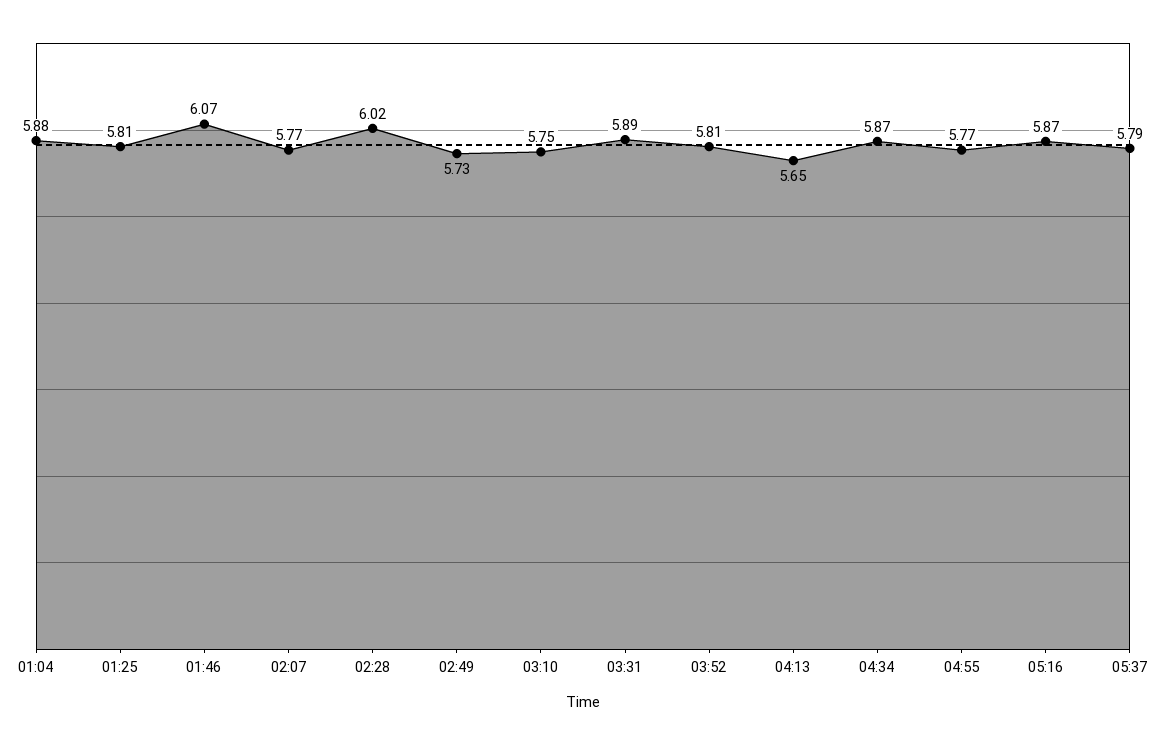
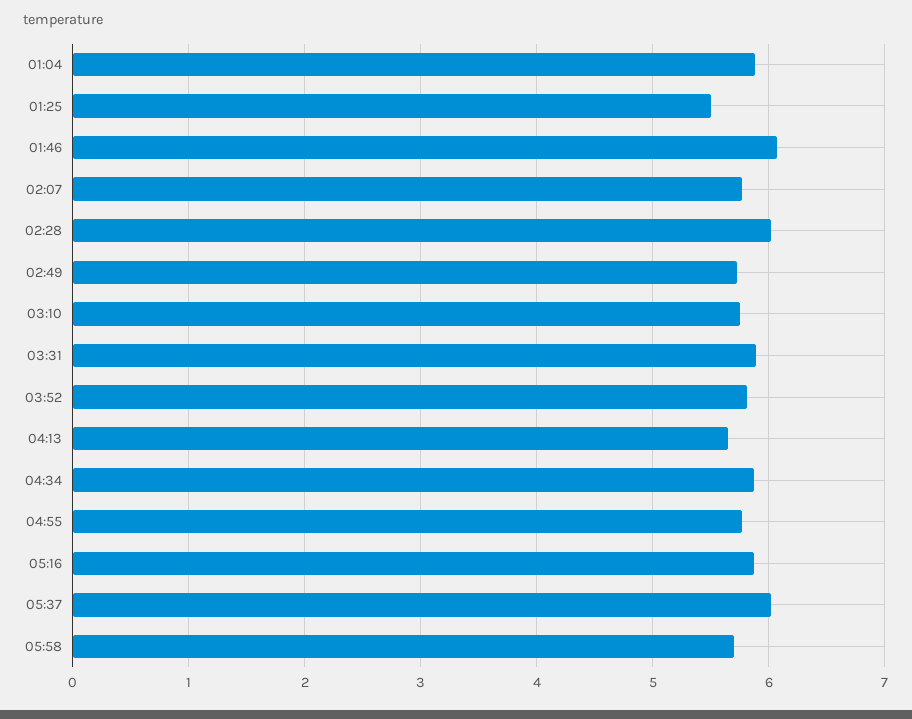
01:25: 5.81 -> 5.5
05:37: 5.79 -> 6
05:58: none -> 5.7

